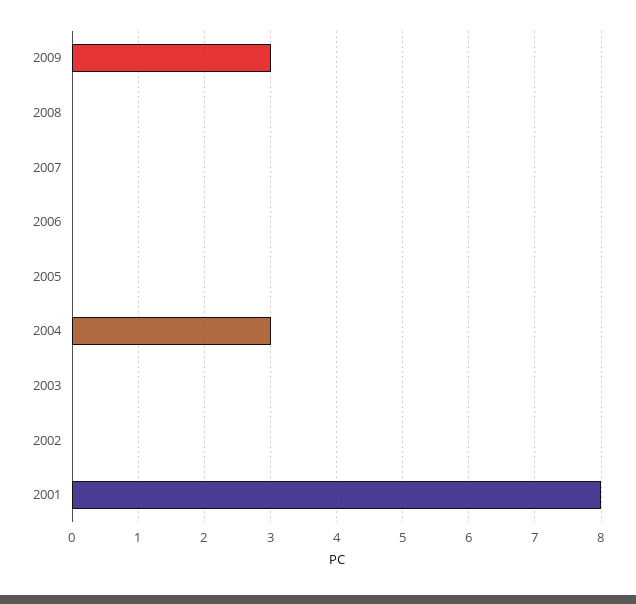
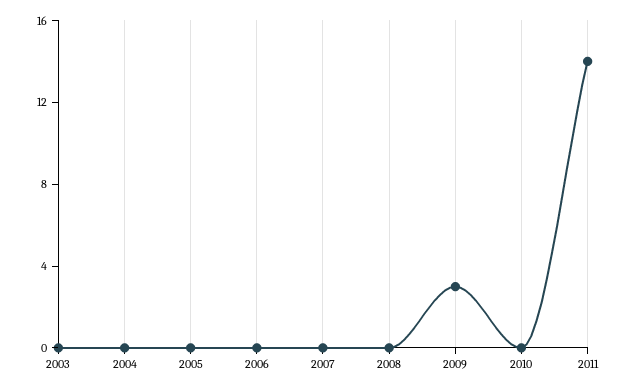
2004: 3 -> 0
2002: 0 -> none
2001: 8 -> none
2010: none -> 0
2011: none -> 14

